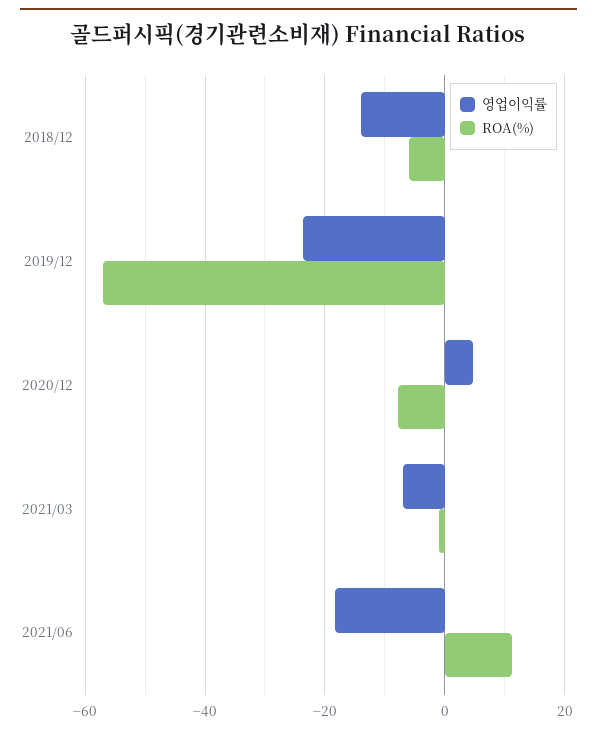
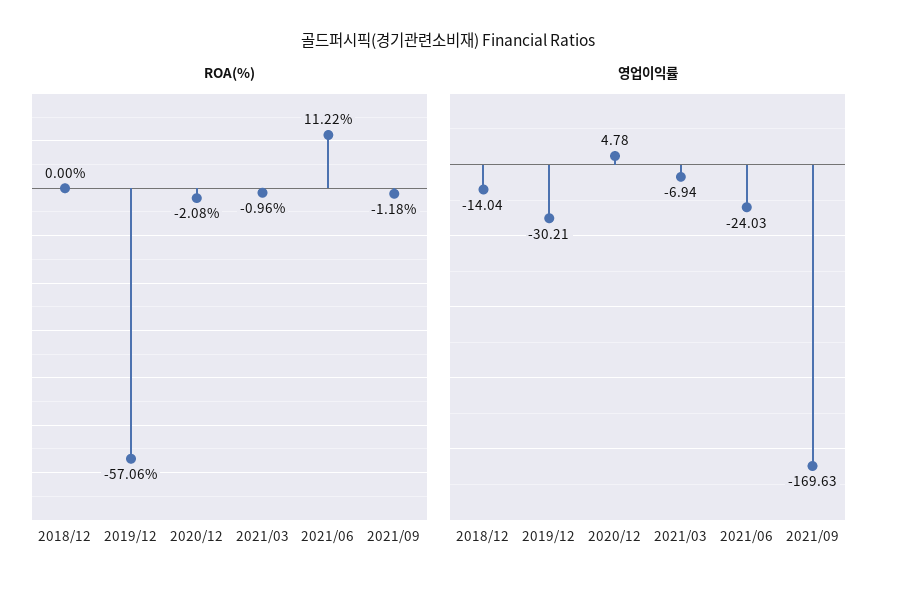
ROA(%), 2018/12: -6 -> 0
영업이익률, 2019/12: -24 -> -30.21
ROA(%), 2020/12: -8 -> -2.08
영업이익률, 2021/06: -18 -> -24.03
ROA(%), 2021/09: none -> -1.18
영업이익률, 2021/09: none -> -169.63

